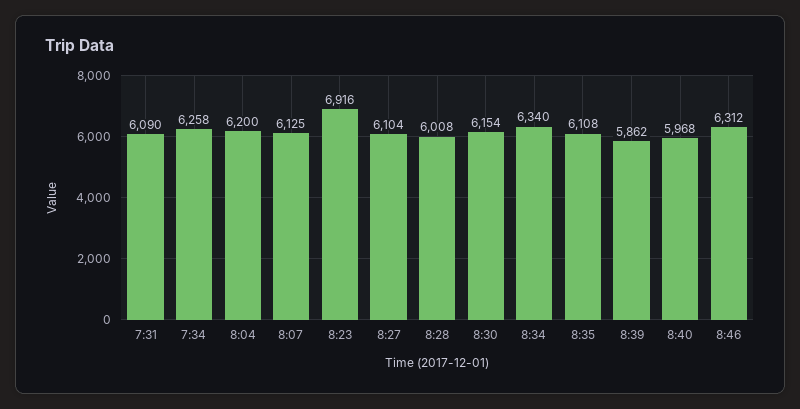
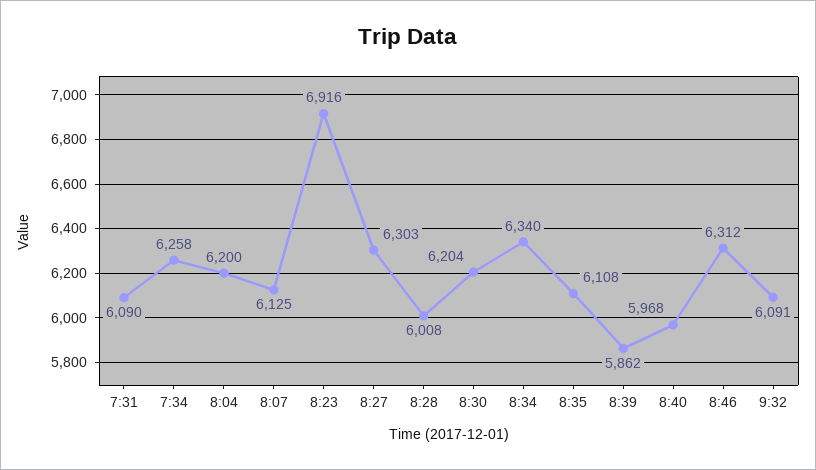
8:27: 6104 -> 6303
8:30: 6154 -> 6204
9:32: none -> 6091

